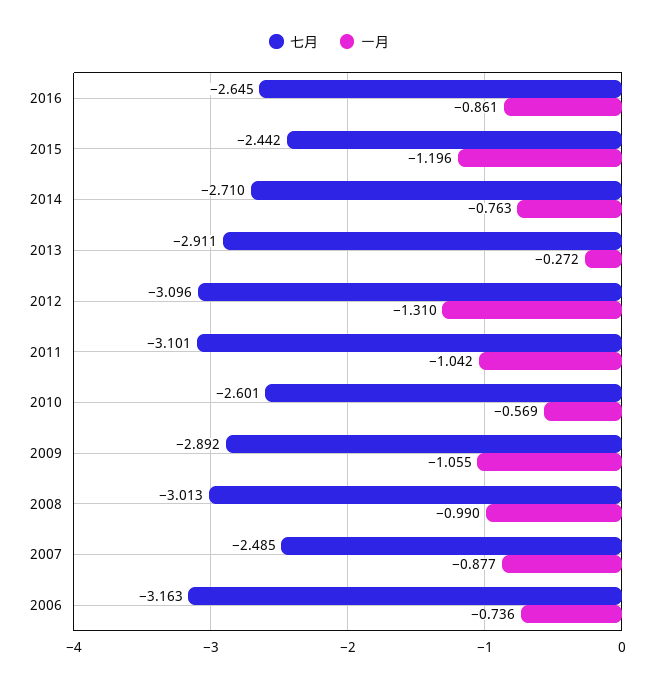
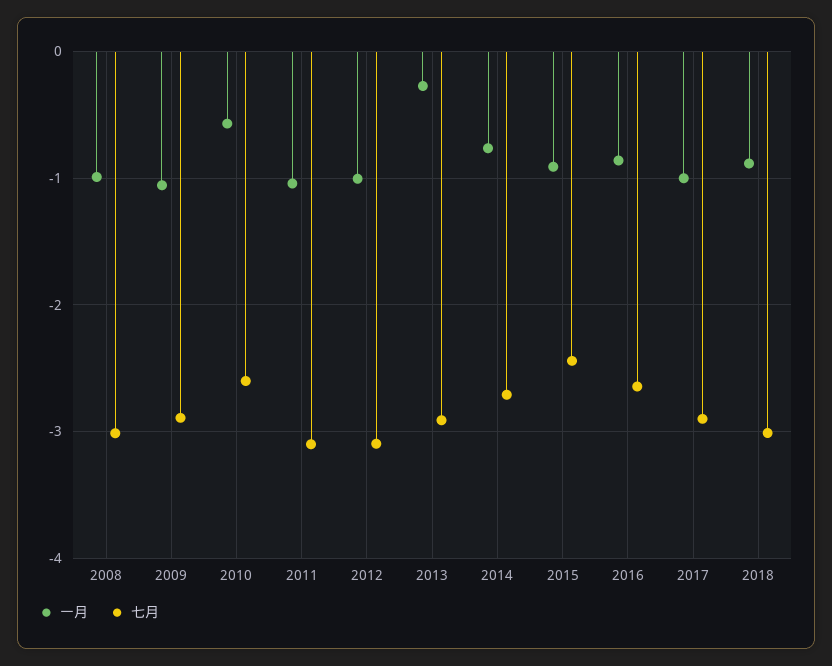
一月, 2015: -1.196 -> -0.9
一月, 2012: -1.31 -> -1
七月, 2007: -2.485 -> none
一月, 2007: -0.877 -> none
七月, 2006: -3.163 -> none
一月, 2006: -0.736 -> none
一月, 2017: none -> -1
七月, 2017: none -> -2.9
一月, 2018: none -> -0.9
七月, 2018: none -> -3

